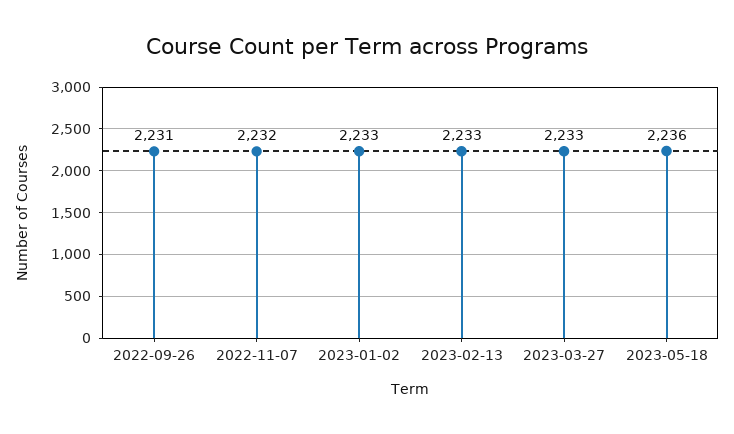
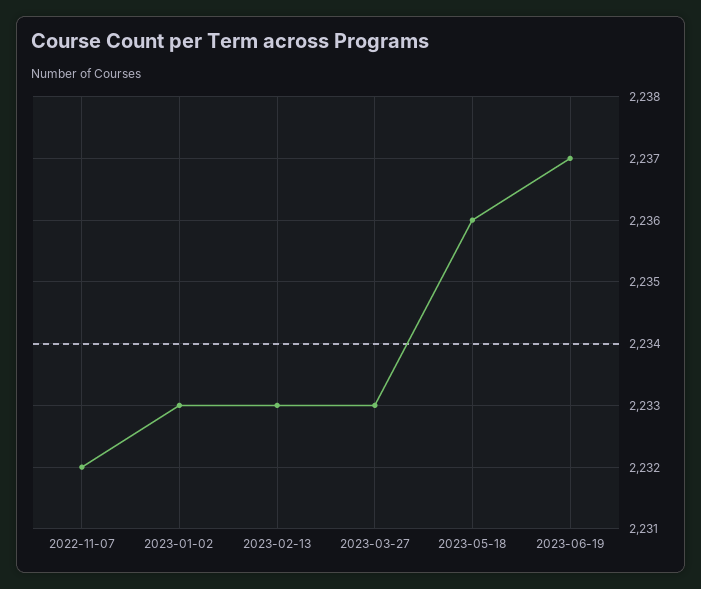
2022-09-26: 2231 -> none
2023-06-19: none -> 2237

